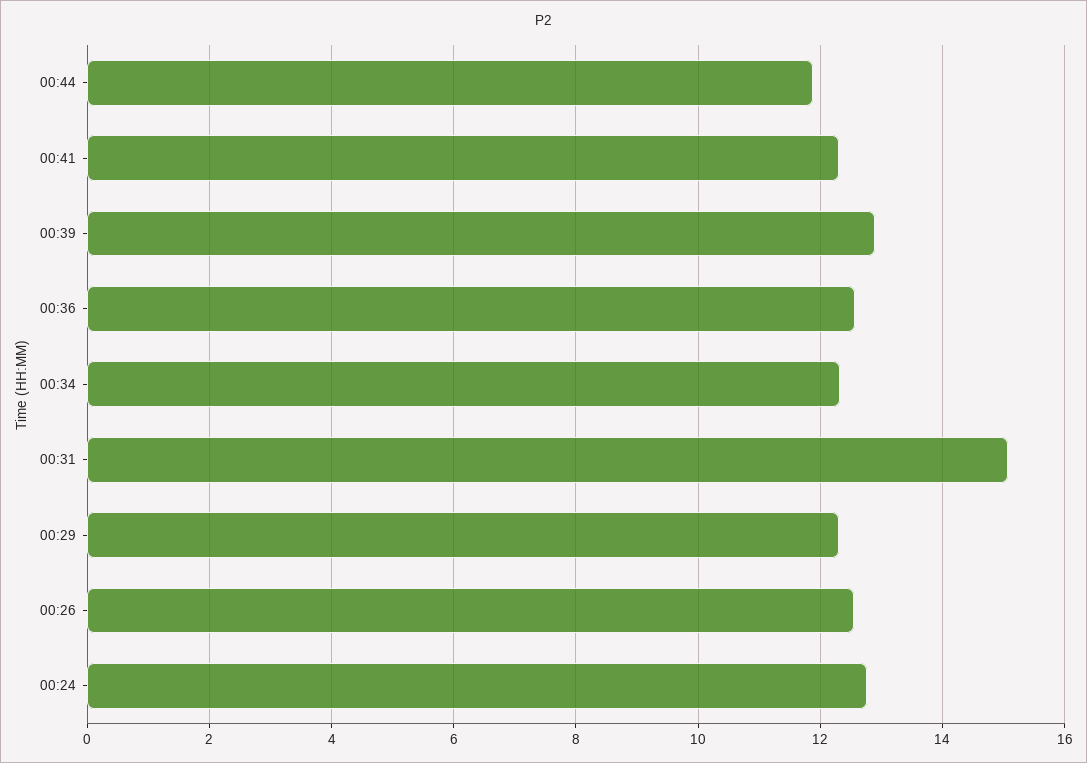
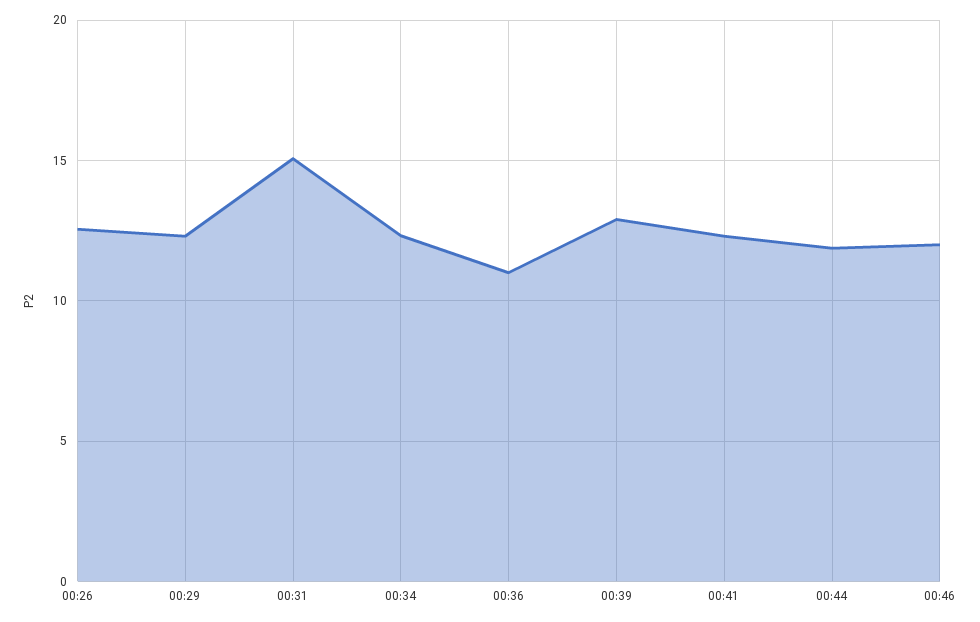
00:36: 12.6 -> 11
00:24: 12.8 -> none
00:46: none -> 12

